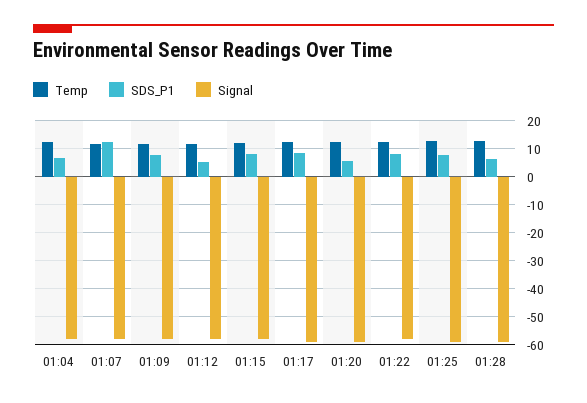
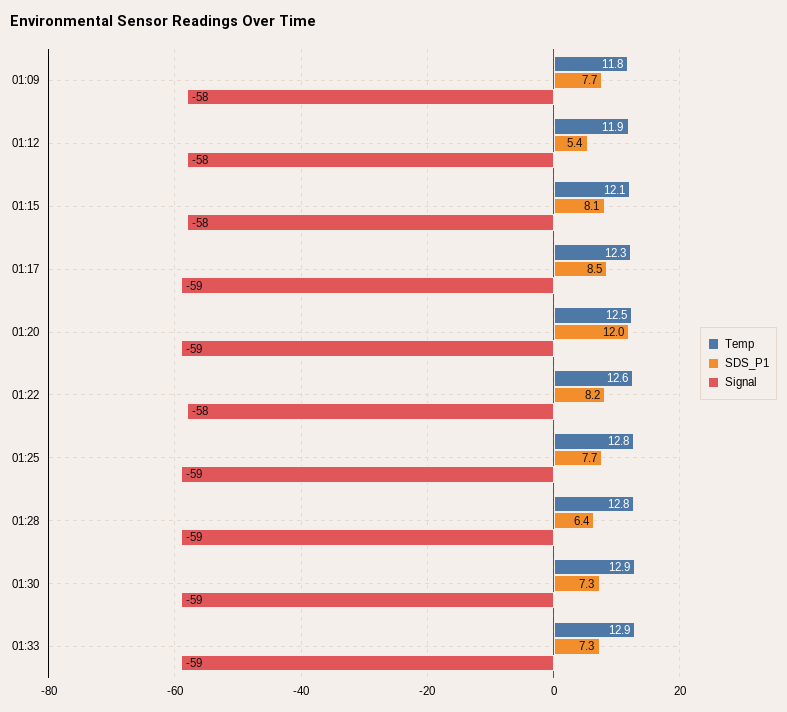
Temp, 01:04: 12.5 -> none
SDS_P1, 01:04: 7.5 -> none
Signal, 01:04: -57.5 -> none
Temp, 01:07: 12.5 -> none
SDS_P1, 01:07: 12.5 -> none
Signal, 01:07: -57.5 -> none
SDS_P1, 01:20: 5 -> 12
Temp, 01:30: none -> 12.9
SDS_P1, 01:30: none -> 7.3
Signal, 01:30: none -> -59
Temp, 01:33: none -> 12.9
SDS_P1, 01:33: none -> 7.3
Signal, 01:33: none -> -59

